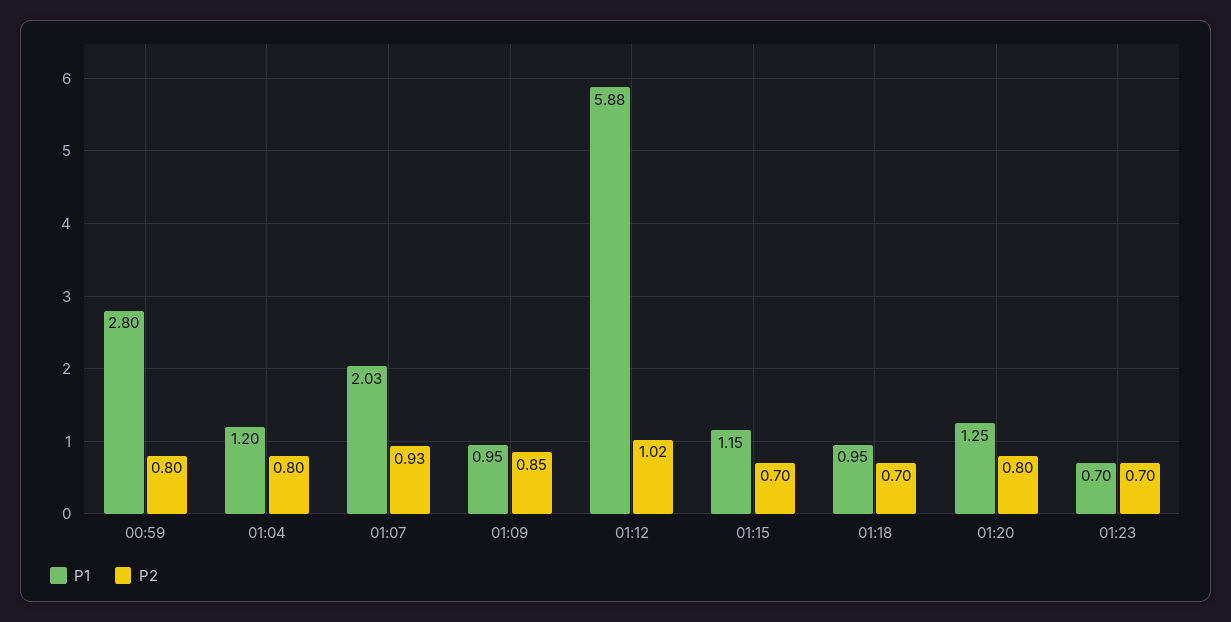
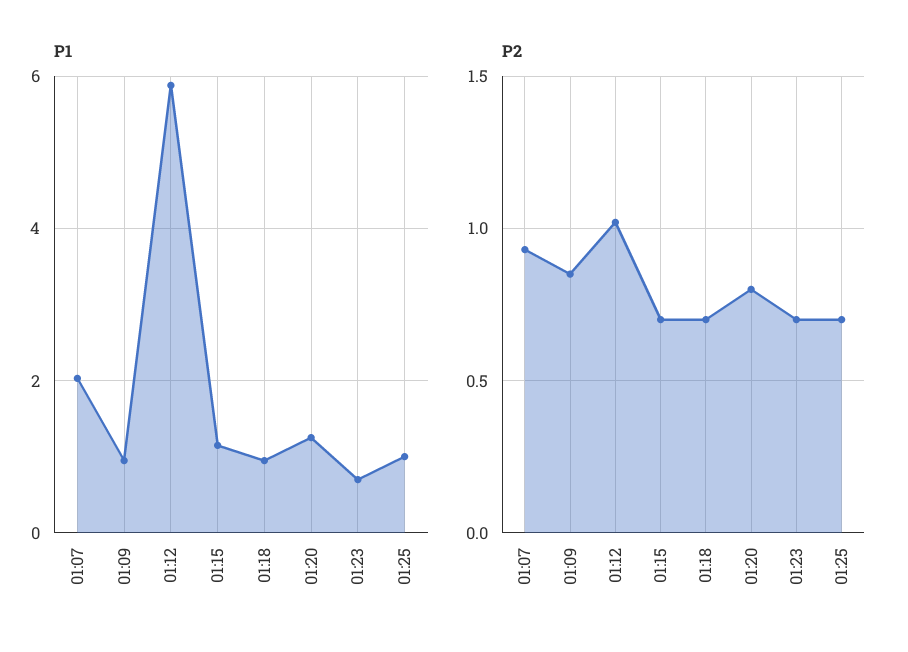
P1, 00:59: 2.8 -> none
P2, 00:59: 0.8 -> none
P1, 01:04: 1.2 -> none
P2, 01:04: 0.8 -> none
P1, 01:25: none -> 1
P2, 01:25: none -> 0.7

